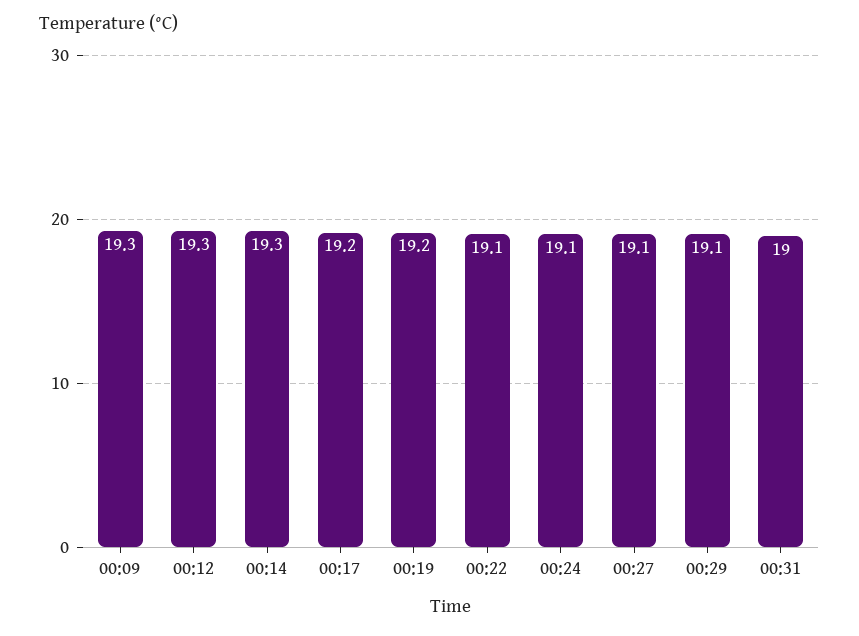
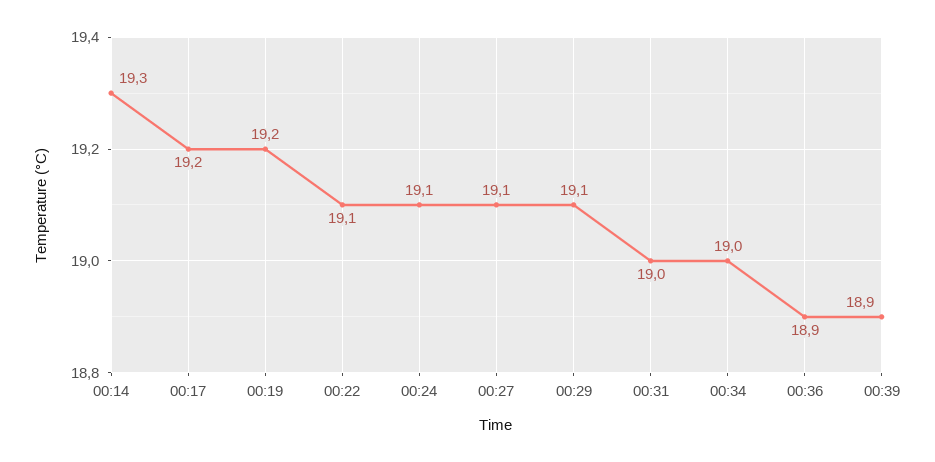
00:09: 19.3 -> none
00:12: 19.3 -> none
00:34: none -> 19
00:36: none -> 18.9
00:39: none -> 18.9

